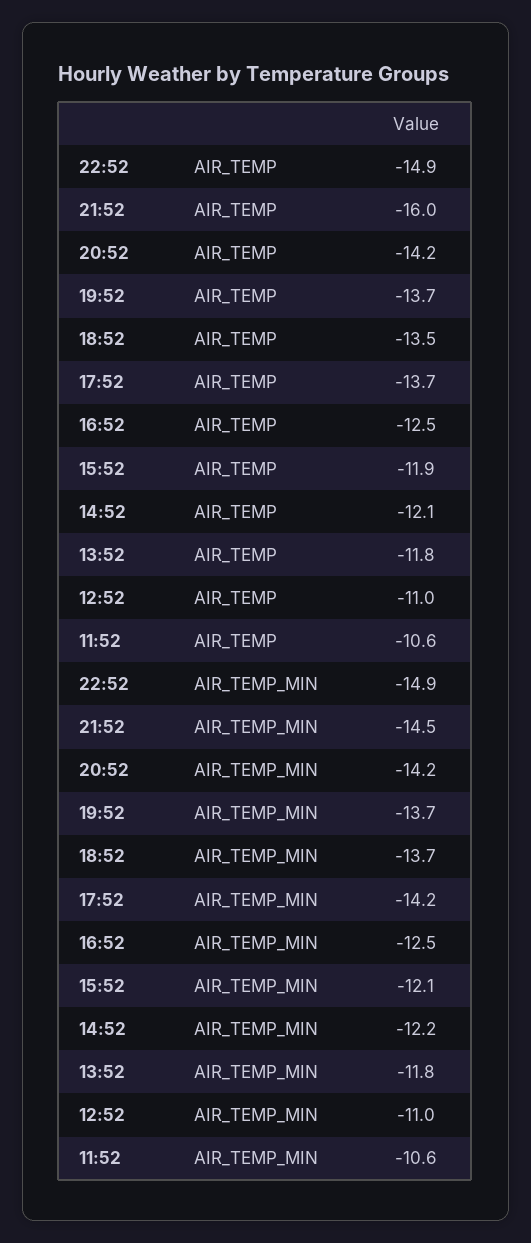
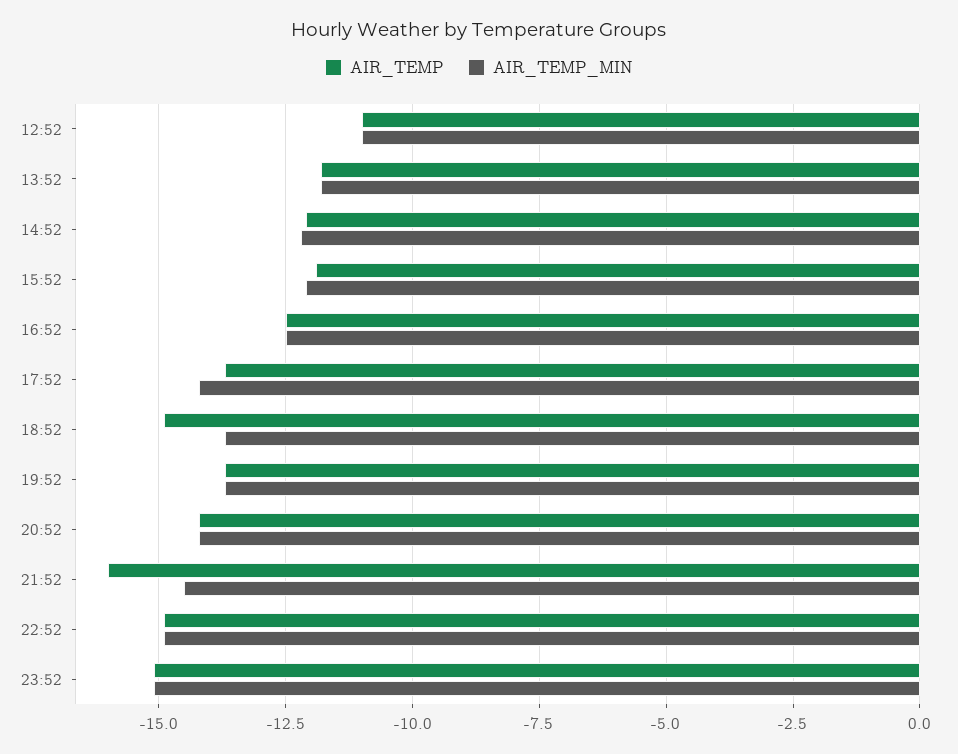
AIR_TEMP, 18:52: -13.5 -> -15
AIR_TEMP, 11:52: -10.6 -> none
AIR_TEMP_MIN, 11:52: -10.6 -> none
AIR_TEMP, 23:52: none -> -15
AIR_TEMP_MIN, 23:52: none -> -15

